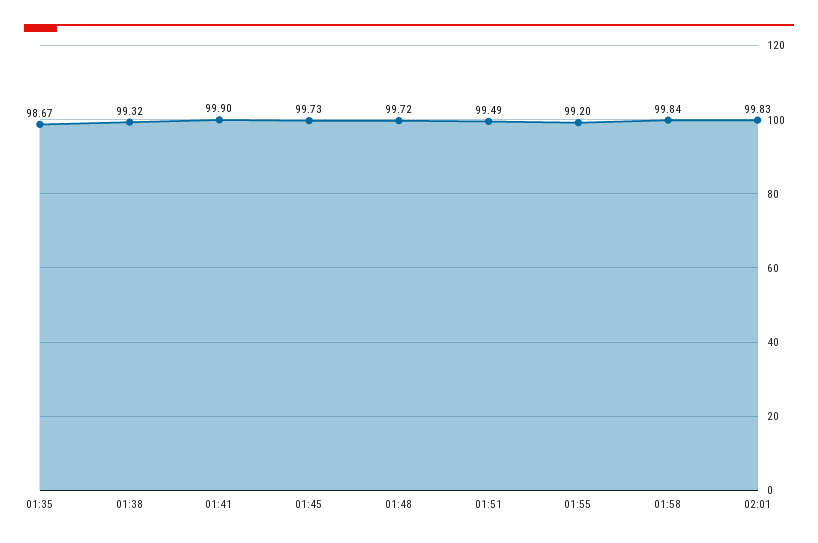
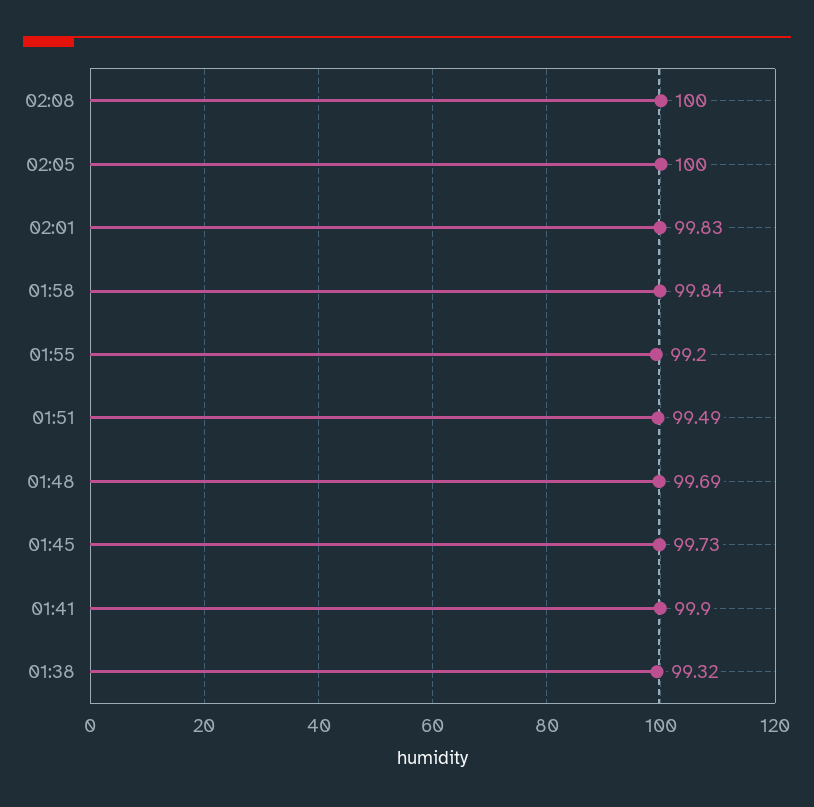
01:35: 98.67 -> none
01:48: 99.72 -> 99.69
02:08: none -> 100
02:05: none -> 100

